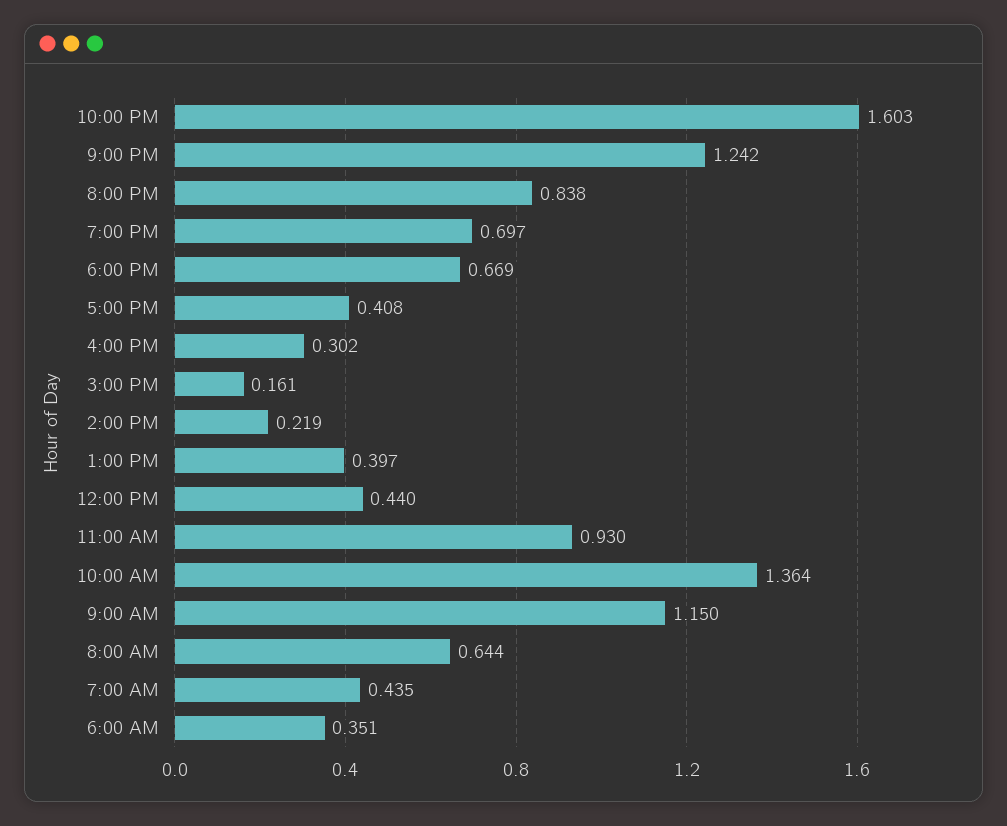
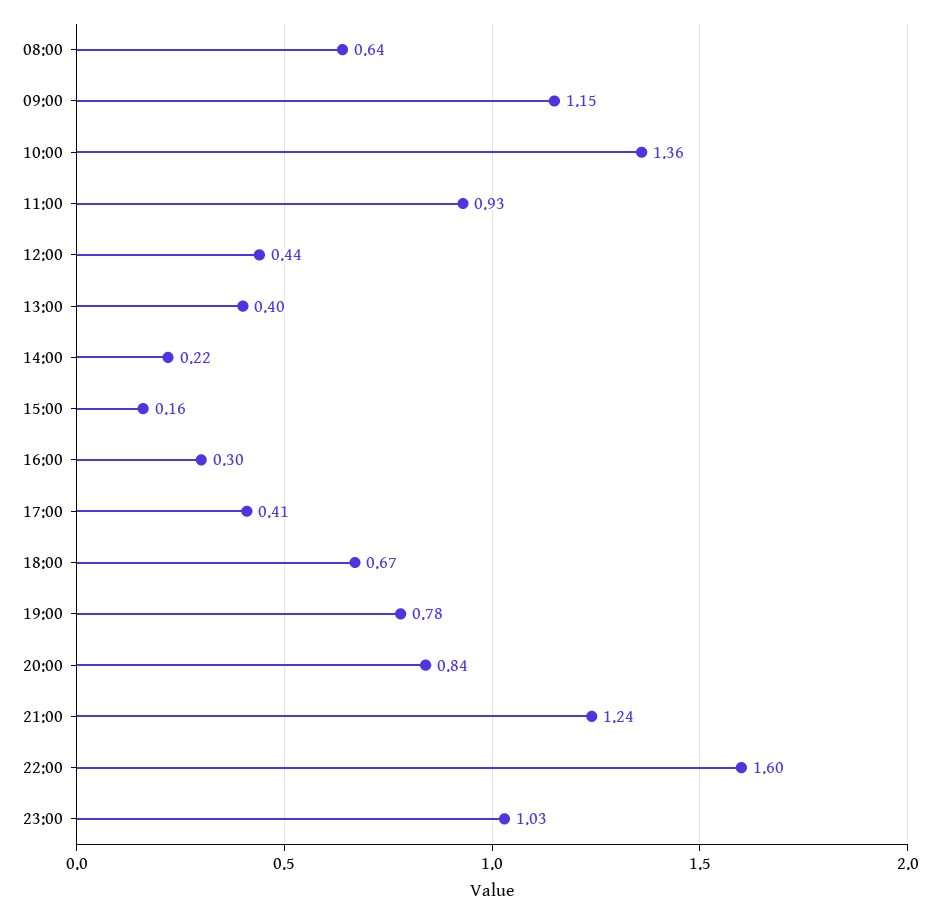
7:00 PM: 0.697 -> 0.78
7:00 AM: 0.435 -> none
6:00 AM: 0.351 -> none
23:00: none -> 1.03

